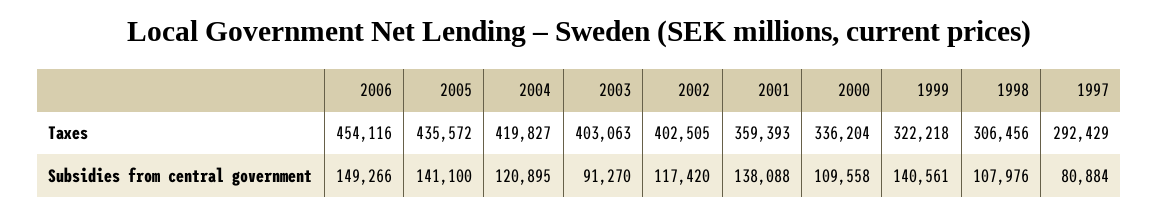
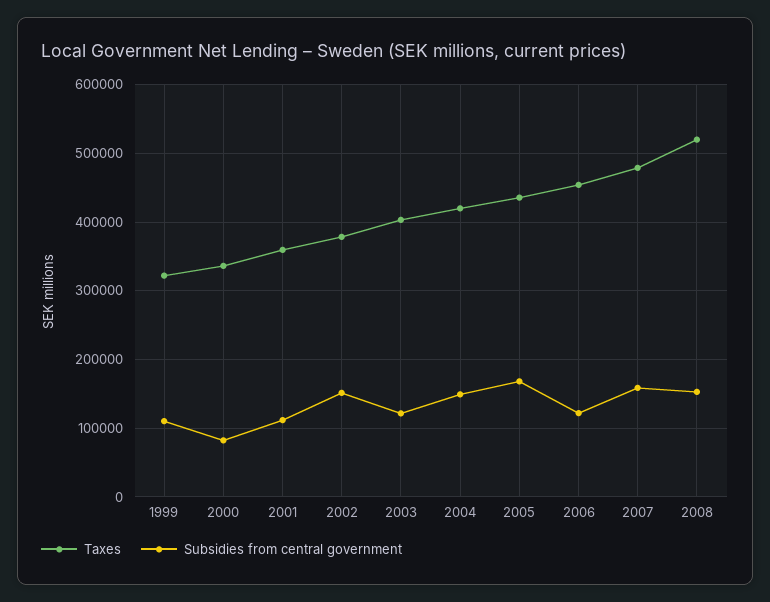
Taxes, 2002: 402505 -> 380000
Taxes, 1998: 306456 -> none
Taxes, 1997: 292429 -> none
Subsidies from central government, 2006: 149266 -> 120000
Subsidies from central government, 2005: 141100 -> 170000
Subsidies from central government, 2004: 120895 -> 150000
Subsidies from central government, 2003: 91270 -> 120000
Subsidies from central government, 2002: 117420 -> 150000
Subsidies from central government, 2001: 138088 -> 110000
Subsidies from central government, 2000: 109558 -> 80000
Subsidies from central government, 1999: 140561 -> 110000
Subsidies from central government, 1998: 107976 -> none
Subsidies from central government, 1997: 80884 -> none
Taxes, 2007: none -> 480000
Subsidies from central government, 2007: none -> 160000
Taxes, 2008: none -> 520000
Subsidies from central government, 2008: none -> 150000

